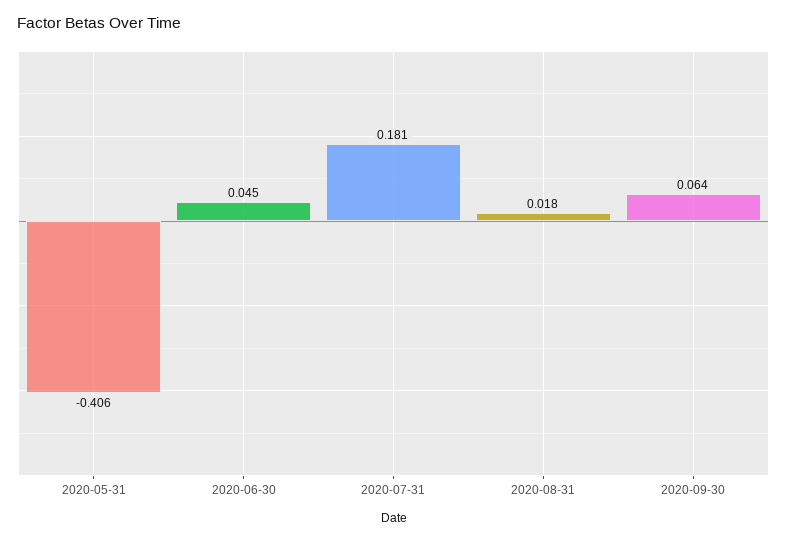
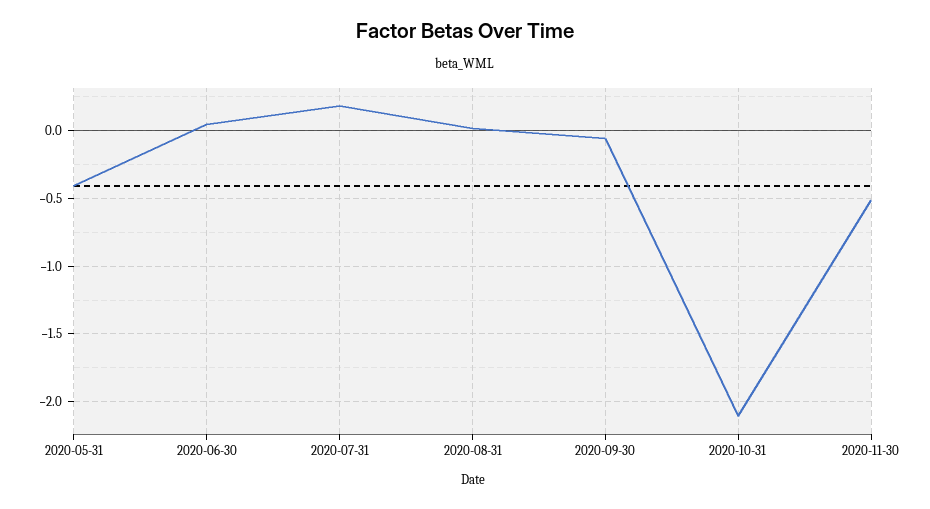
2020-09-30: 0.064 -> -0.05
2020-10-31: none -> -2.1
2020-11-30: none -> -0.5

